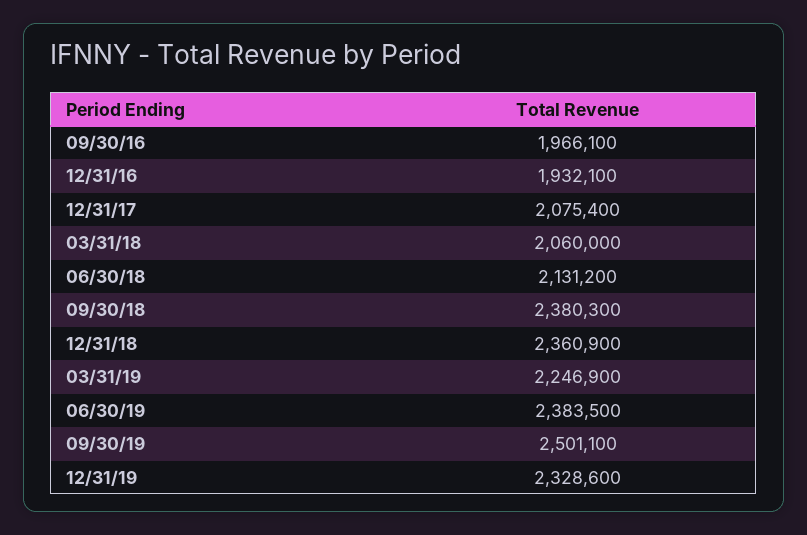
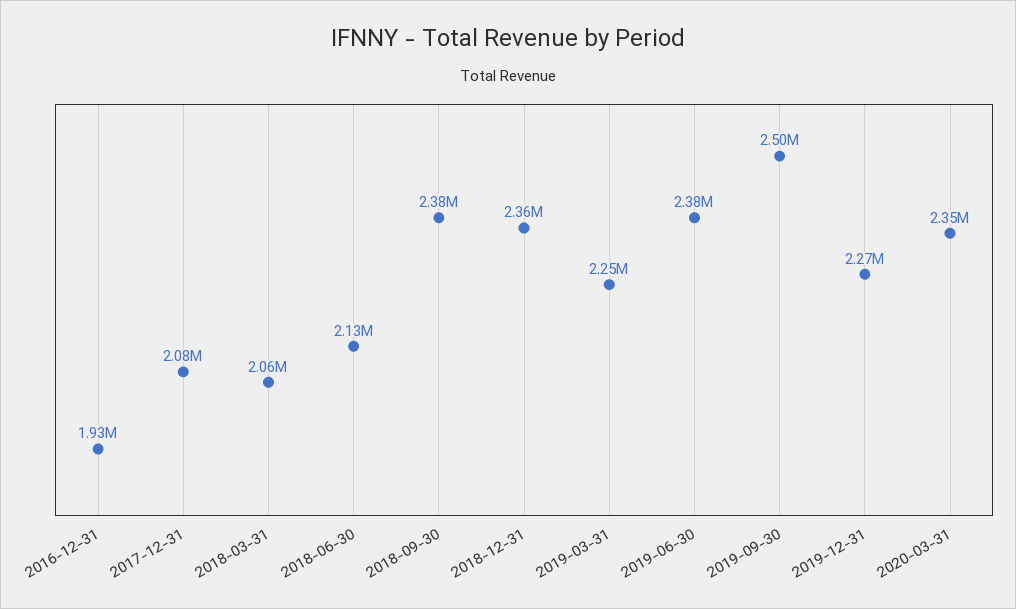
09/30/16: 1966100 -> none
12/31/19: 2328600 -> 2270000
2020-03-31: none -> 2350000

